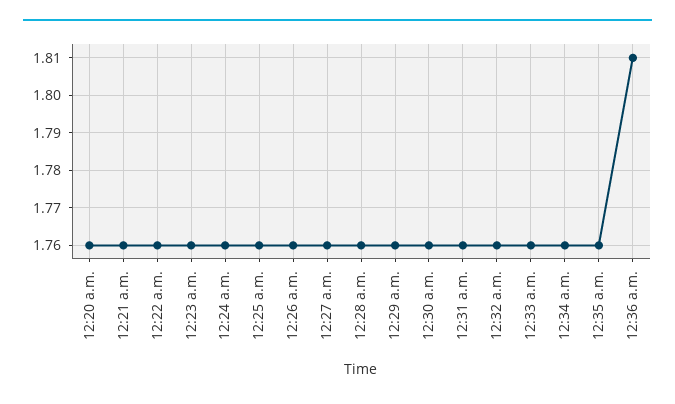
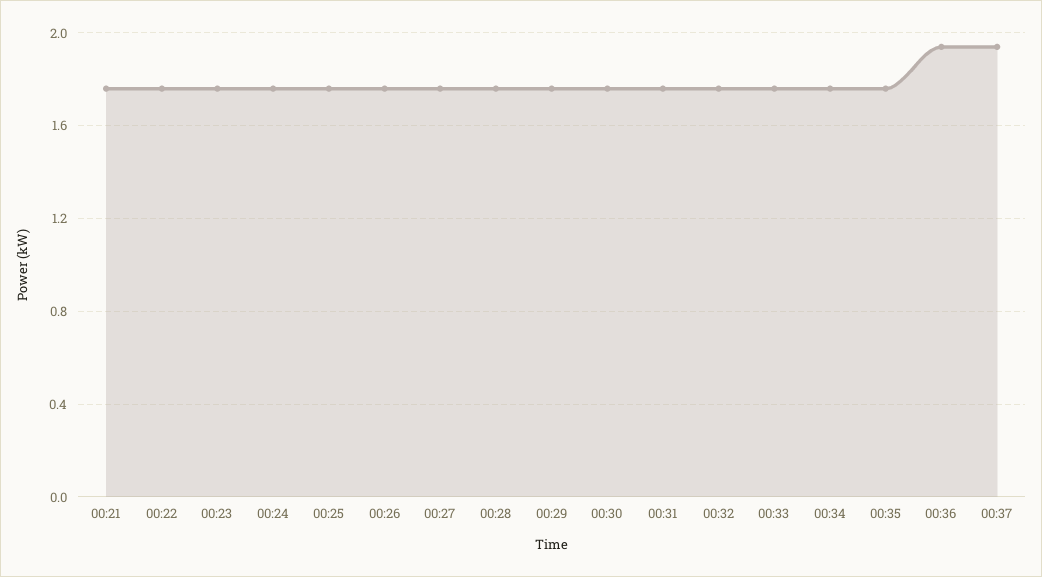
12:20 a.m.: 1.76 -> none
12:36 a.m.: 1.81 -> 1.95
00:37: none -> 1.95

